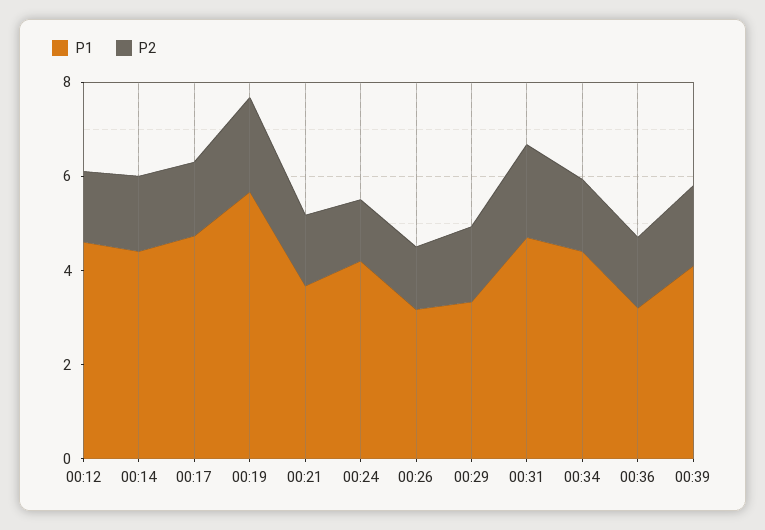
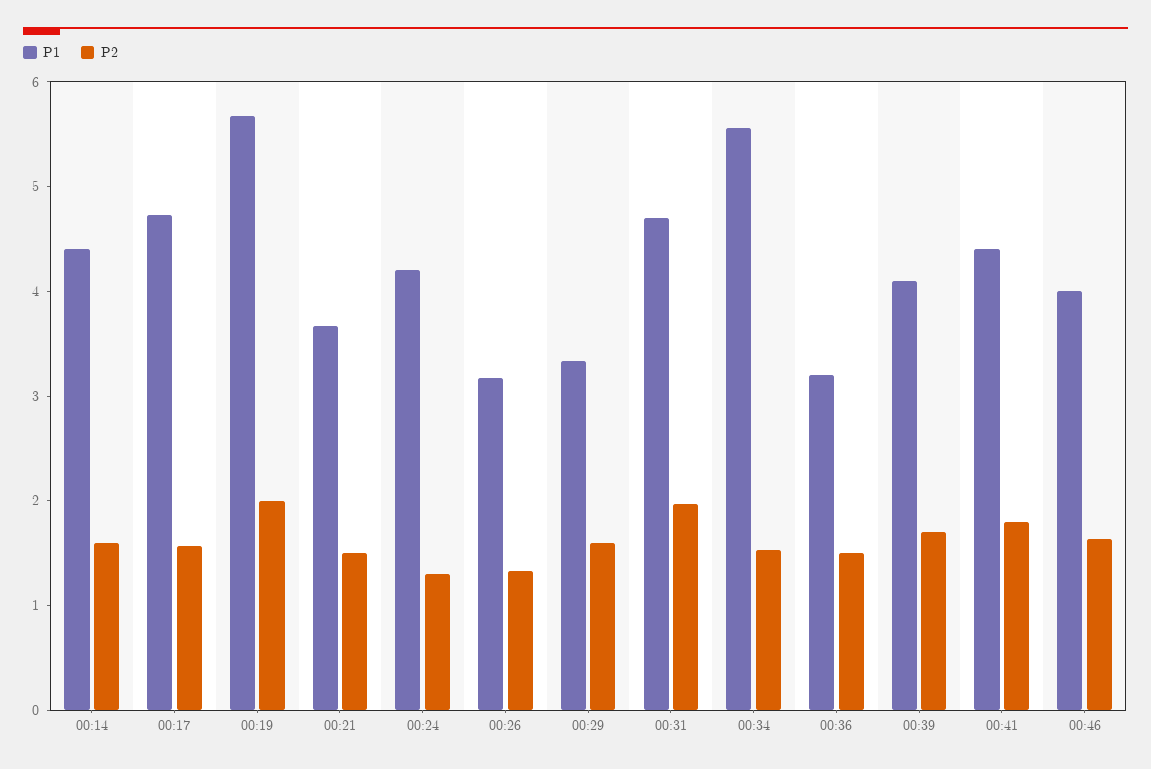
P1, 00:12: 4.5 -> none
P2, 00:12: 1.5 -> none
P1, 00:34: 4.5 -> 5.6
P1, 00:41: none -> 4.4
P2, 00:41: none -> 1.8
P1, 00:46: none -> 4
P2, 00:46: none -> 1.6

